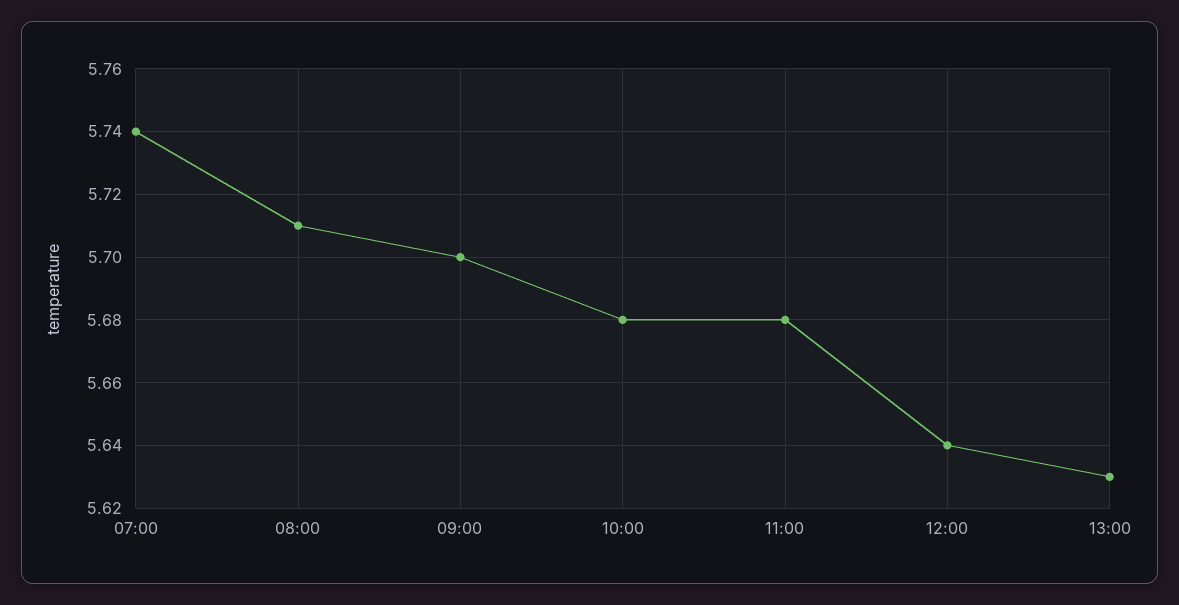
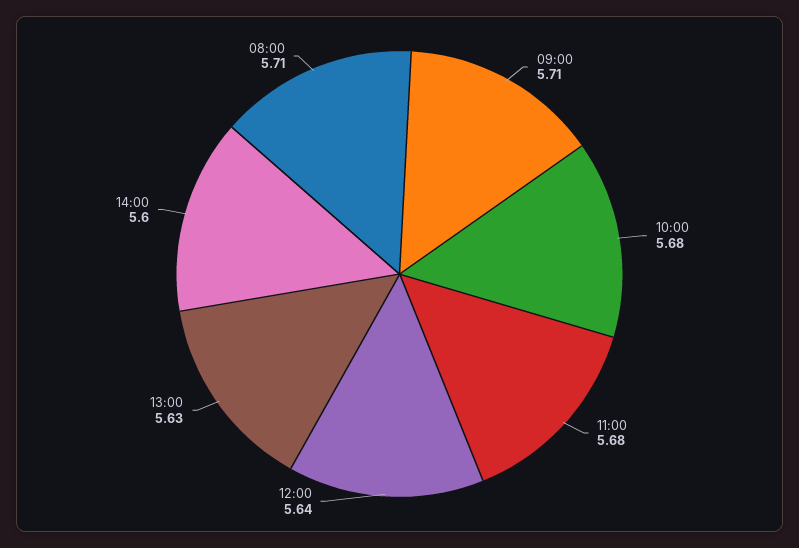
07:00: 5.74 -> none
09:00: 5.7 -> 5.71
14:00: none -> 5.6

